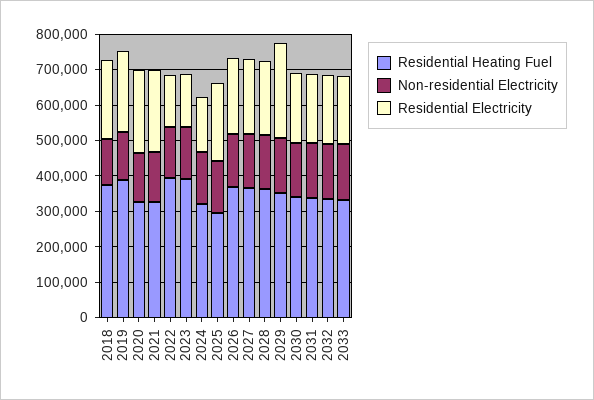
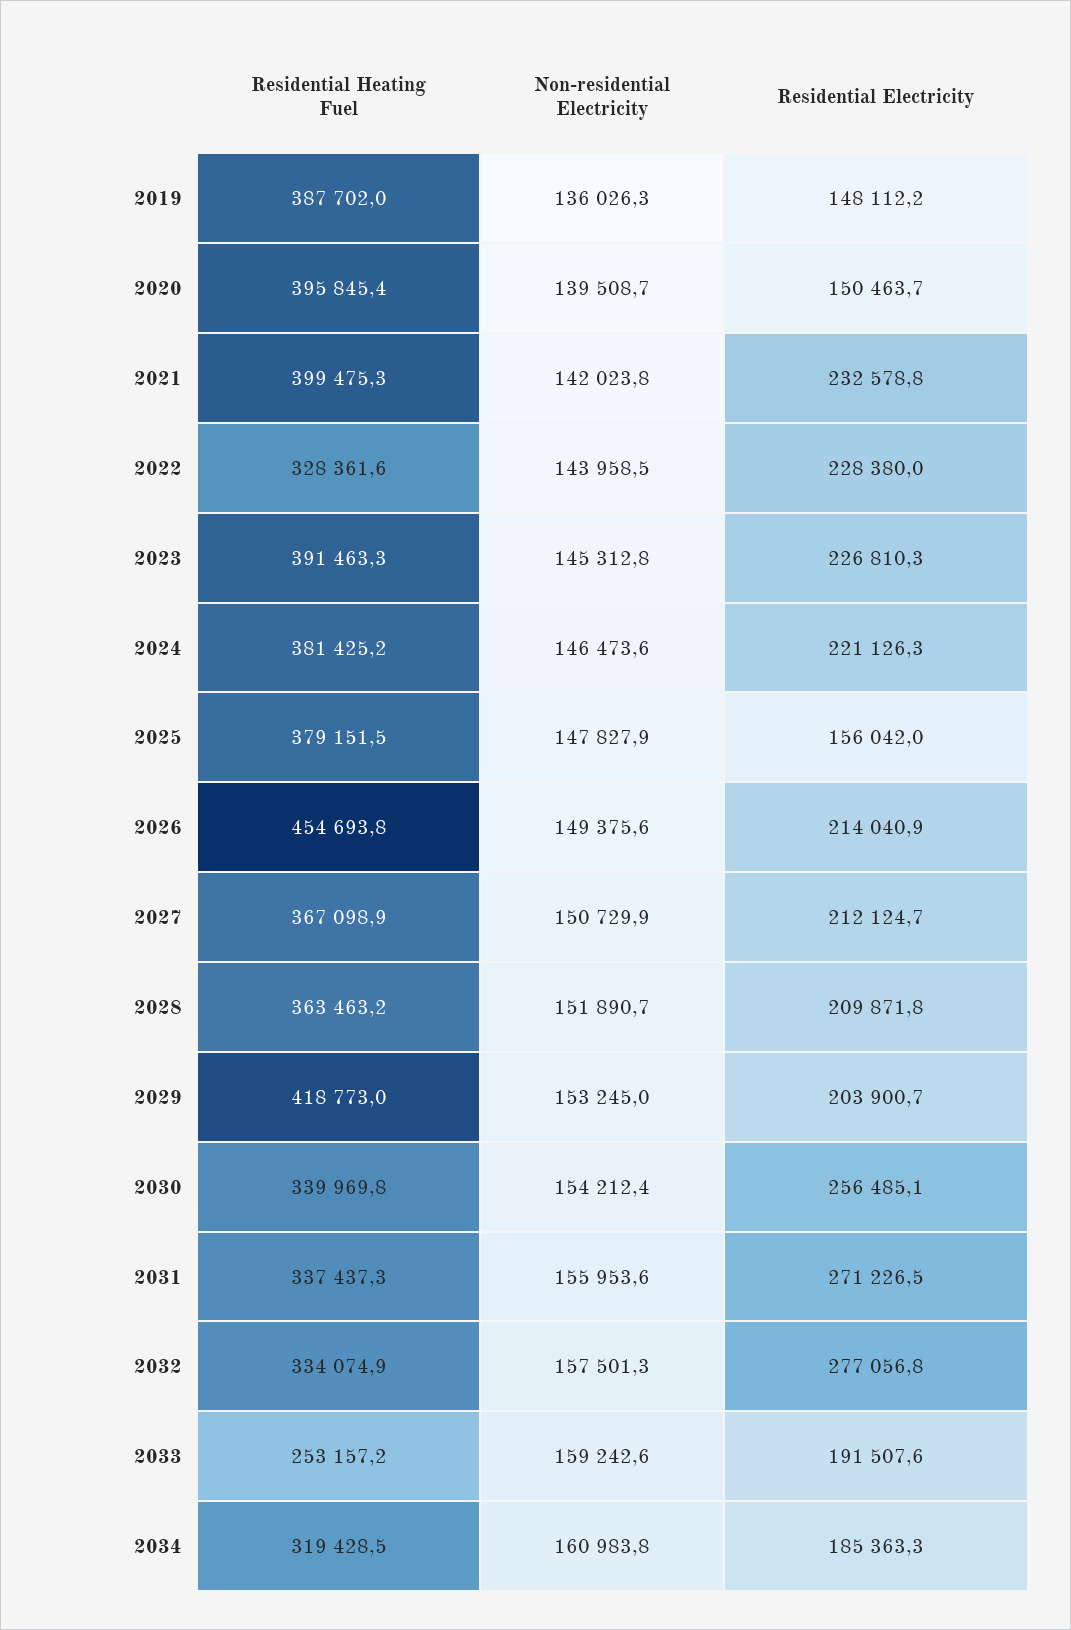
Residential Heating Fuel, 2018: 375000 -> none
Non-residential Electricity, 2018: 125000 -> none
Residential Electricity, 2018: 225000 -> none
Residential Electricity, 2019: 225000 -> 148112.2
Residential Heating Fuel, 2020: 325000 -> 395845.4
Residential Electricity, 2020: 225000 -> 150463.7
Residential Heating Fuel, 2021: 325000 -> 399475.3
Residential Heating Fuel, 2022: 400000 -> 328361.6
Residential Electricity, 2022: 150000 -> 228380
Residential Electricity, 2023: 150000 -> 226810.3
Residential Heating Fuel, 2024: 325000 -> 381425.2
Residential Electricity, 2024: 150000 -> 221126.3
Residential Heating Fuel, 2025: 300000 -> 379151.5
Residential Electricity, 2025: 225000 -> 156042
Residential Heating Fuel, 2026: 375000 -> 454693.8
Residential Heating Fuel, 2029: 350000 -> 418773
Residential Electricity, 2029: 275000 -> 203900.7
Residential Electricity, 2030: 200000 -> 256485.1
Residential Electricity, 2031: 200000 -> 271226.5
Residential Electricity, 2032: 200000 -> 277056.8
Residential Heating Fuel, 2033: 325000 -> 253157.2
Residential Heating Fuel, 2034: none -> 319428.5
Non-residential Electricity, 2034: none -> 160983.8
Residential Electricity, 2034: none -> 185363.3

